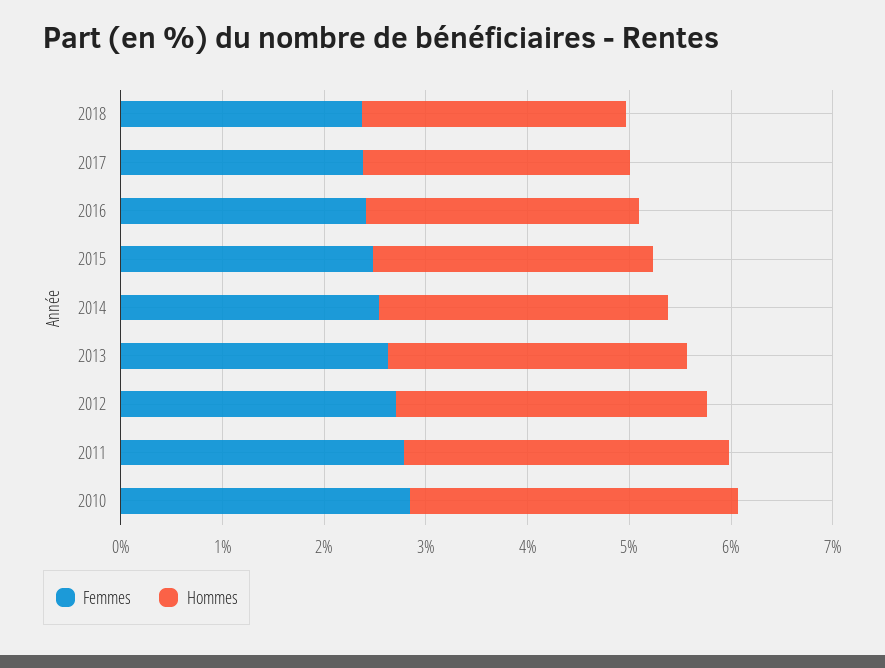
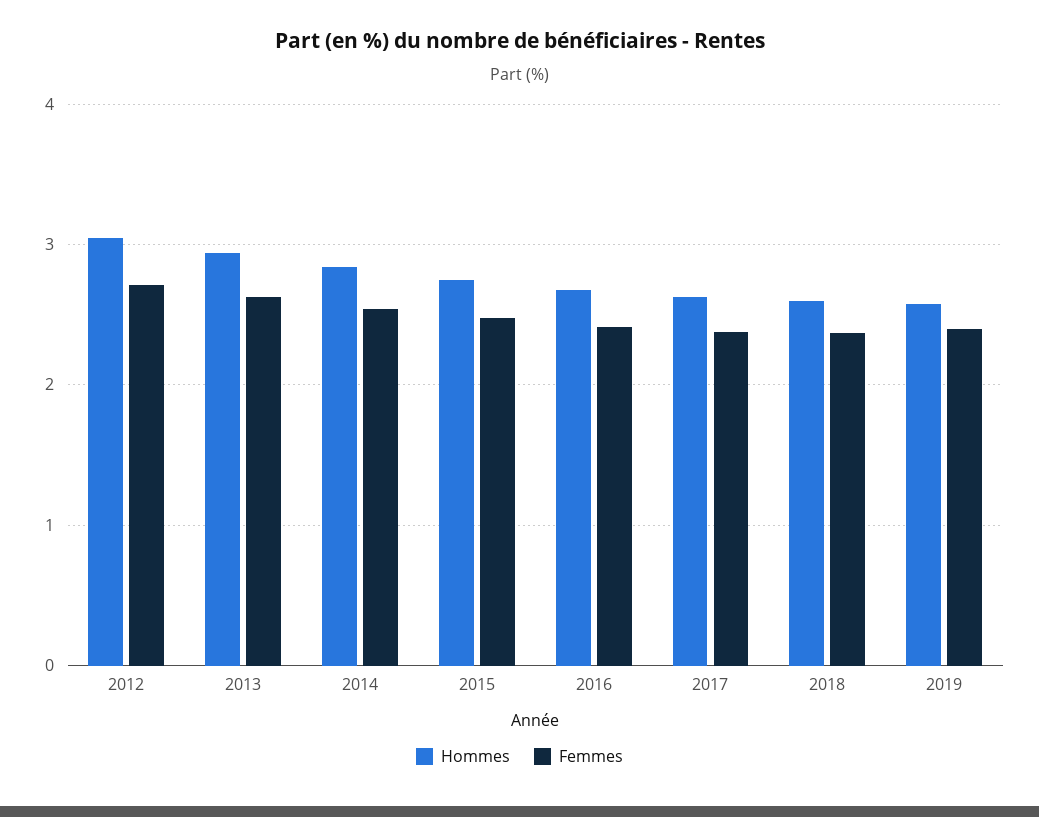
Femmes, 2011: 2.8 -> none
Hommes, 2011: 3.2 -> none
Femmes, 2010: 2.8 -> none
Hommes, 2010: 3.2 -> none
Hommes, 2019: none -> 2.6
Femmes, 2019: none -> 2.4

